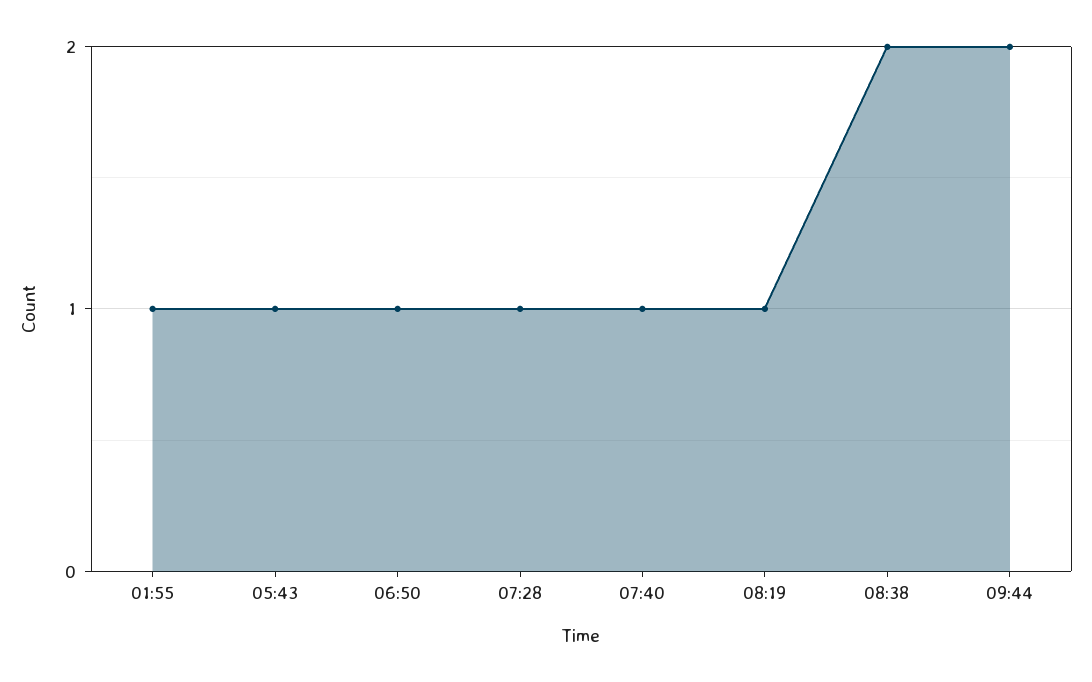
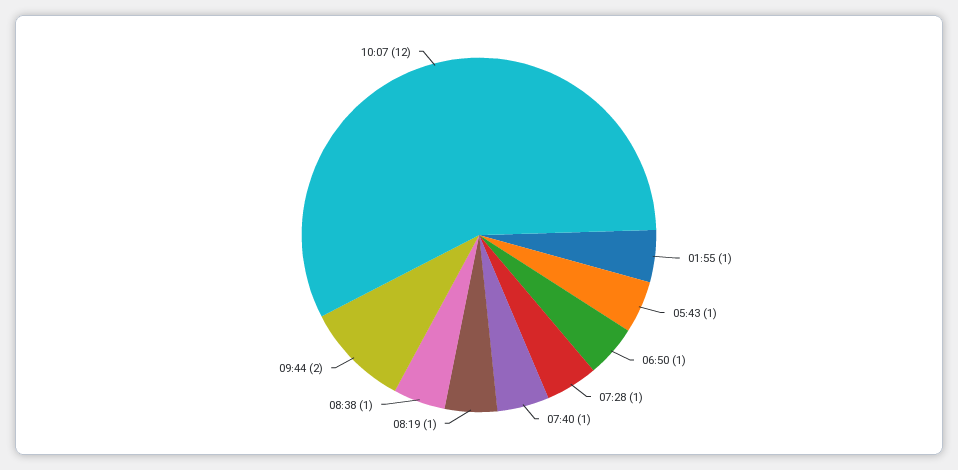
08:38: 2 -> 1
10:07: none -> 12

